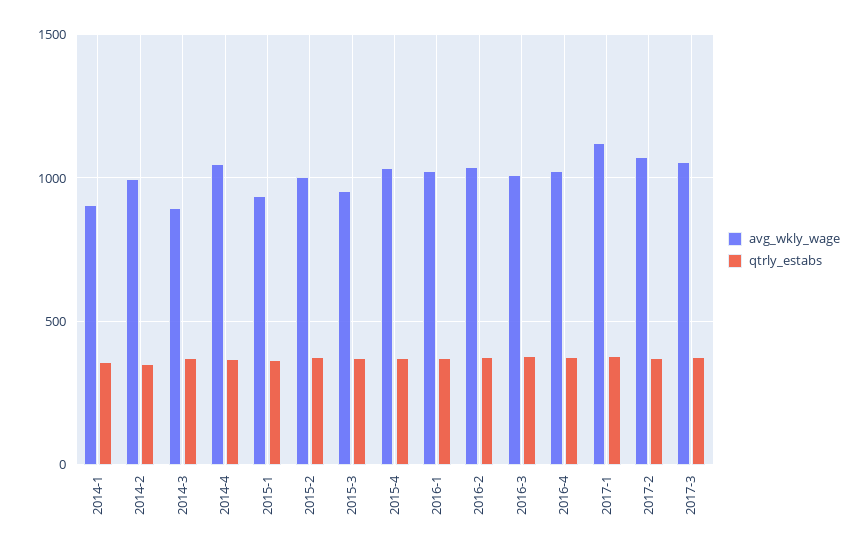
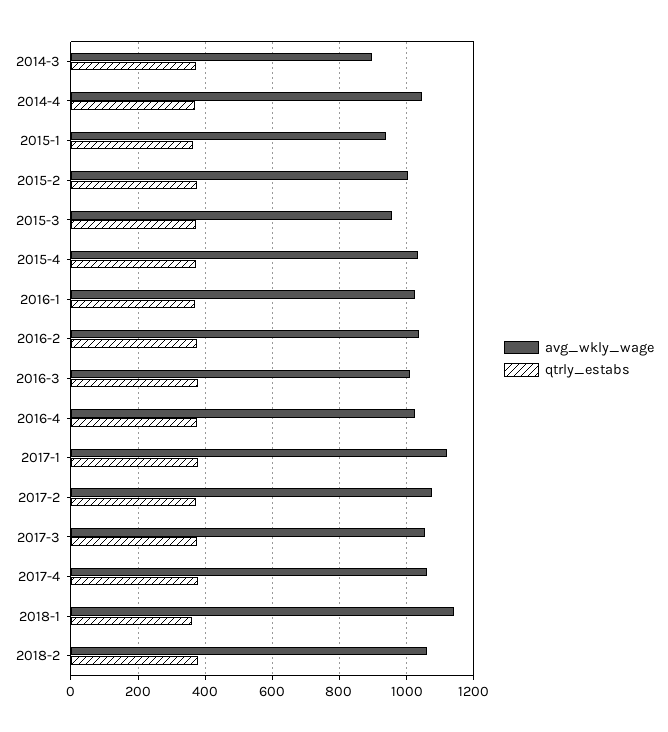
avg_wkly_wage, 2014-1: 900 -> none
qtrly_estabs, 2014-1: 350 -> none
avg_wkly_wage, 2014-2: 1000 -> none
qtrly_estabs, 2014-2: 350 -> none
avg_wkly_wage, 2017-4: none -> 1060
qtrly_estabs, 2017-4: none -> 380
avg_wkly_wage, 2018-1: none -> 1140
qtrly_estabs, 2018-1: none -> 360
avg_wkly_wage, 2018-2: none -> 1060
qtrly_estabs, 2018-2: none -> 380

